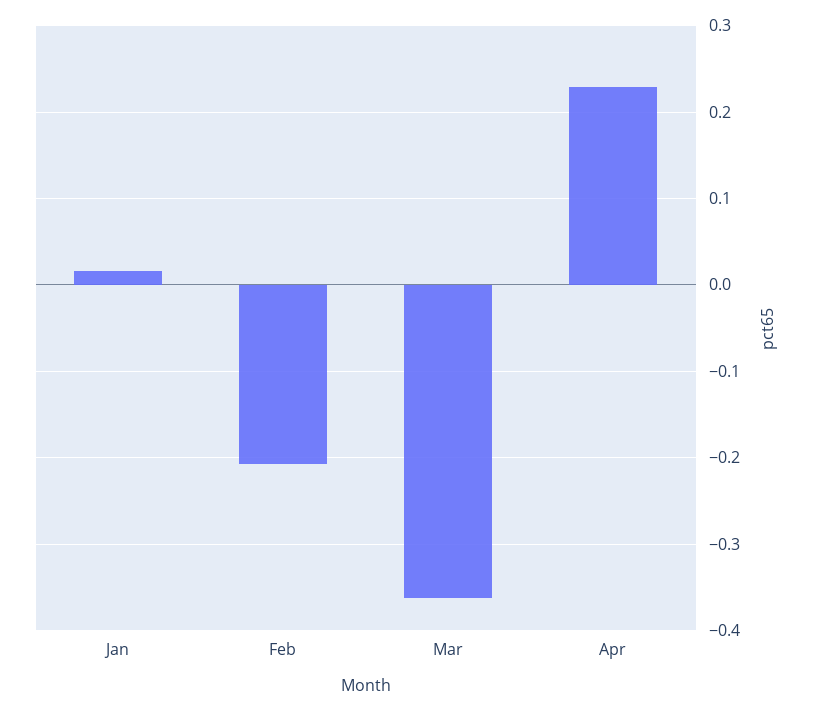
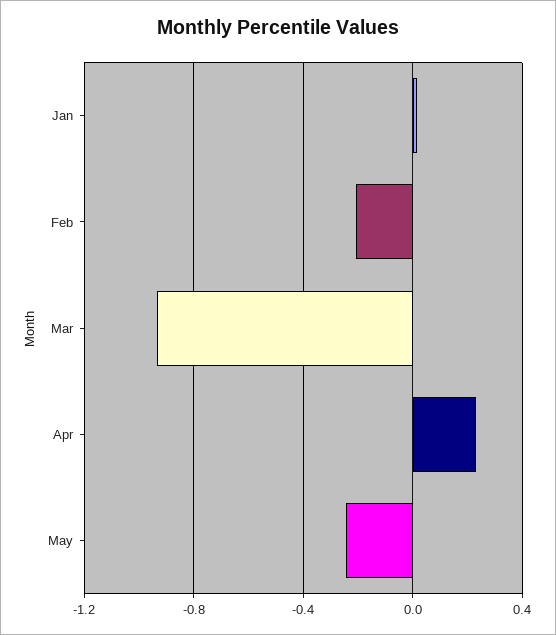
Mar: -0.36 -> -0.95
May: none -> -0.25

